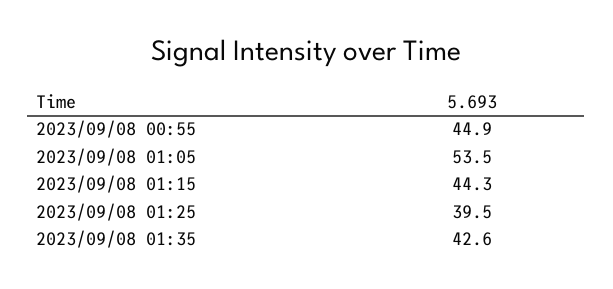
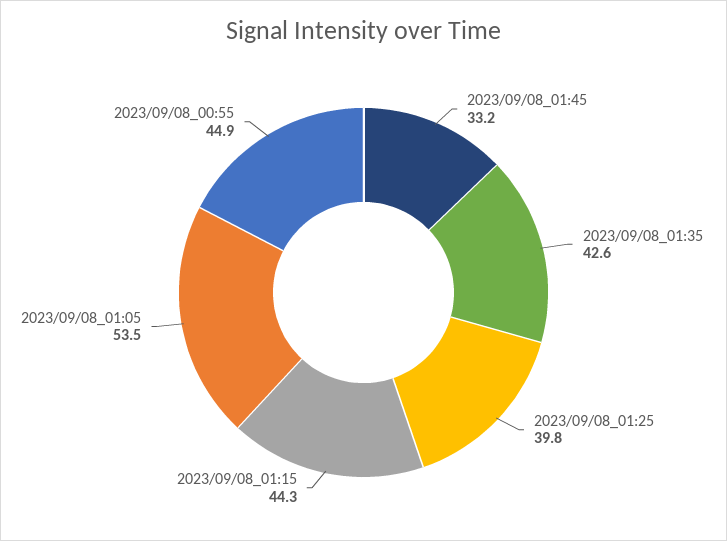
2023/09/08 01:25: 39.5 -> 39.8
2023/09/08_01:45: none -> 33.2

